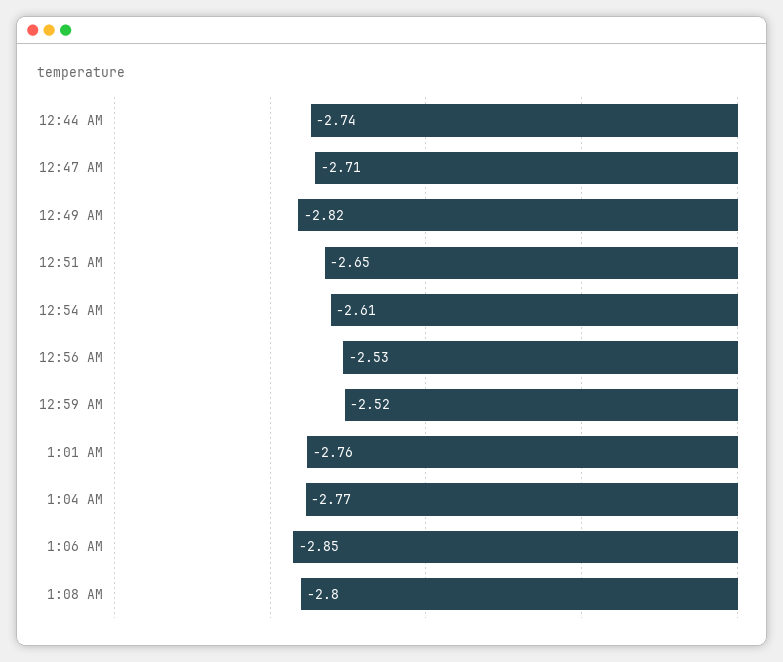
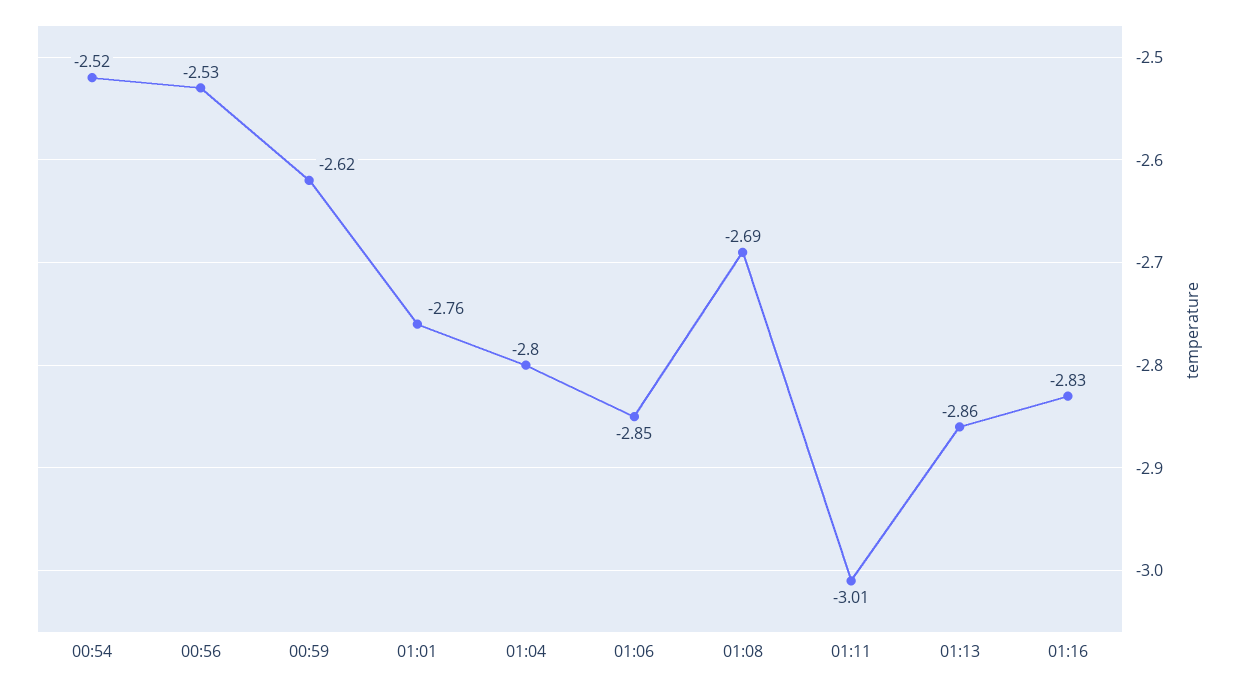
12:44 AM: -2.74 -> none
12:47 AM: -2.71 -> none
12:49 AM: -2.82 -> none
12:51 AM: -2.65 -> none
12:54 AM: -2.61 -> -2.52
12:59 AM: -2.52 -> -2.62
1:04 AM: -2.77 -> -2.8
1:08 AM: -2.8 -> -2.69
01:11: none -> -3.01
01:13: none -> -2.86
01:16: none -> -2.83

